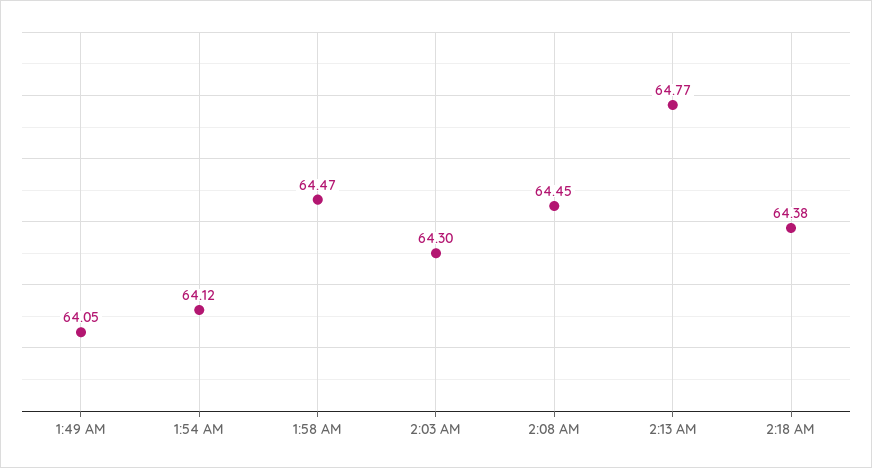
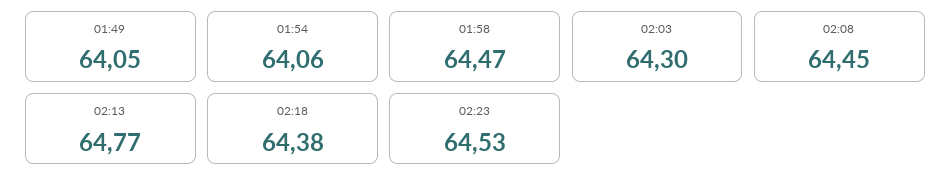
1:54 AM: 64.12 -> 64.06
02:23: none -> 64.53

